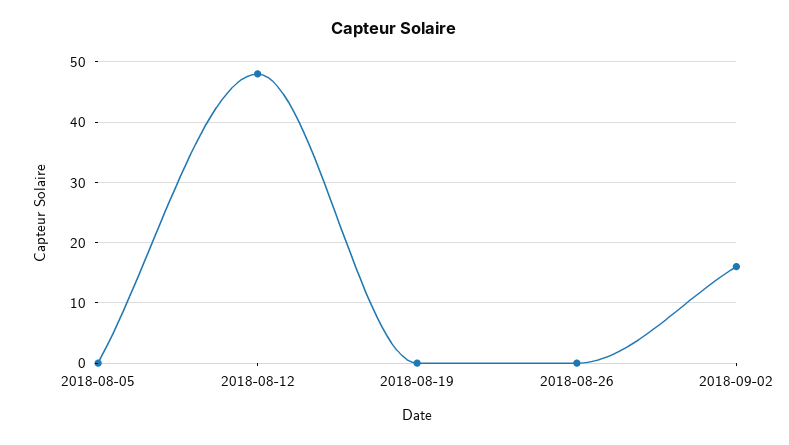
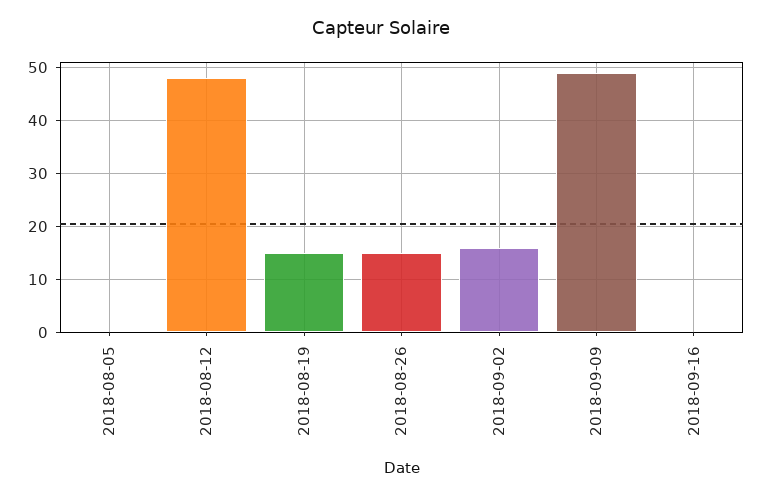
2018-08-19: 0 -> 15
2018-08-26: 0 -> 15
2018-09-09: none -> 50
2018-09-16: none -> 0

